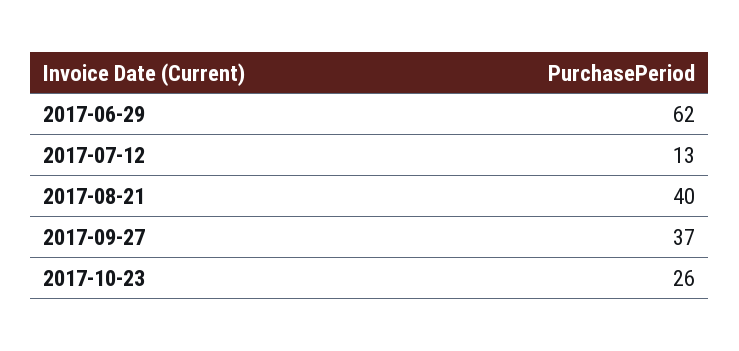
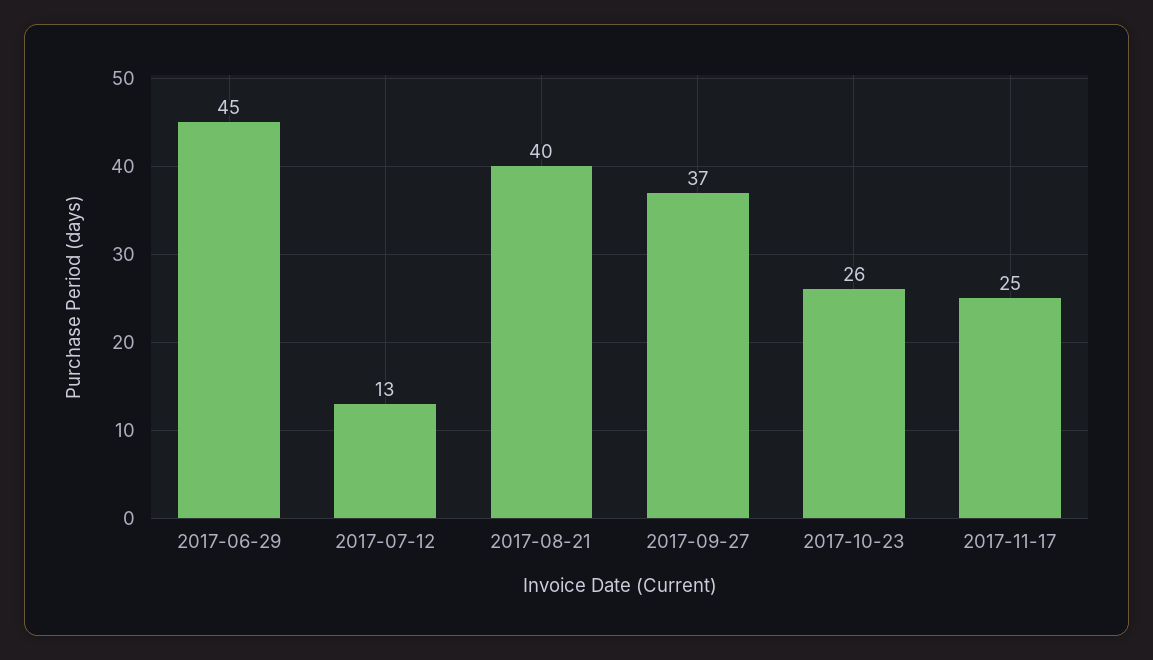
2017-06-29: 62 -> 45
2017-11-17: none -> 25

